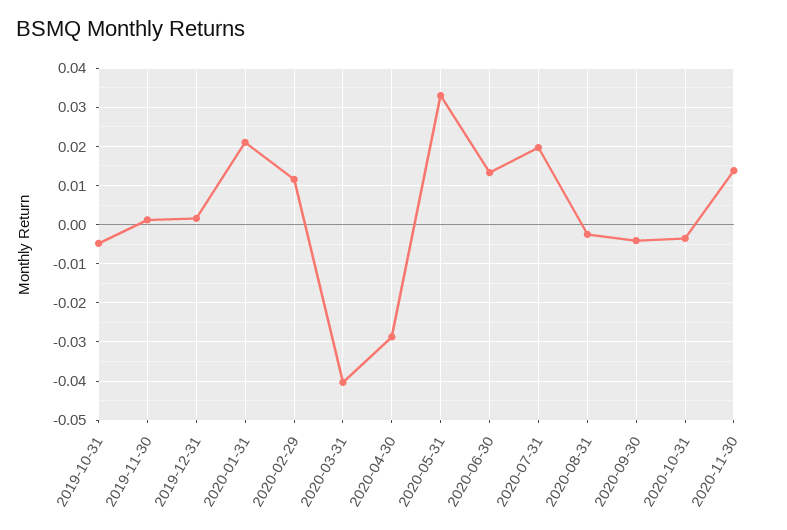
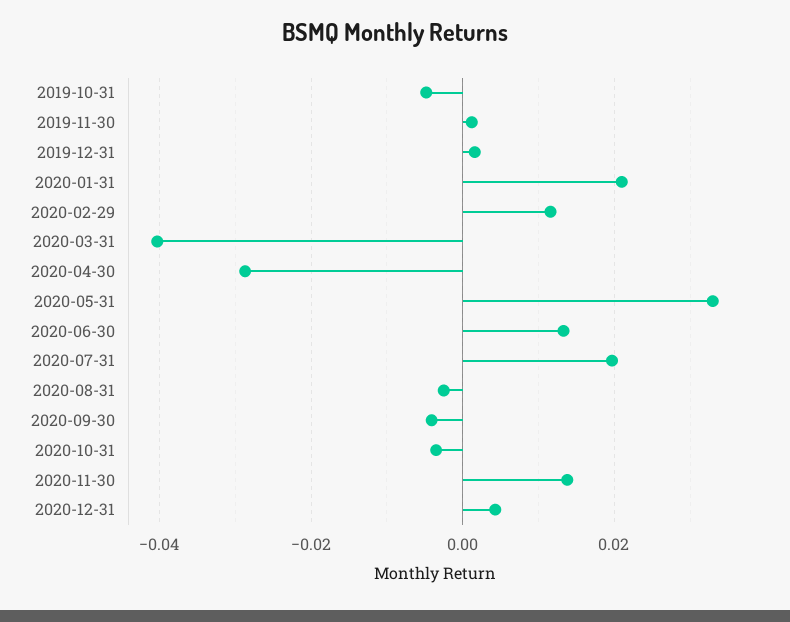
2020-12-31: none -> 0.004

